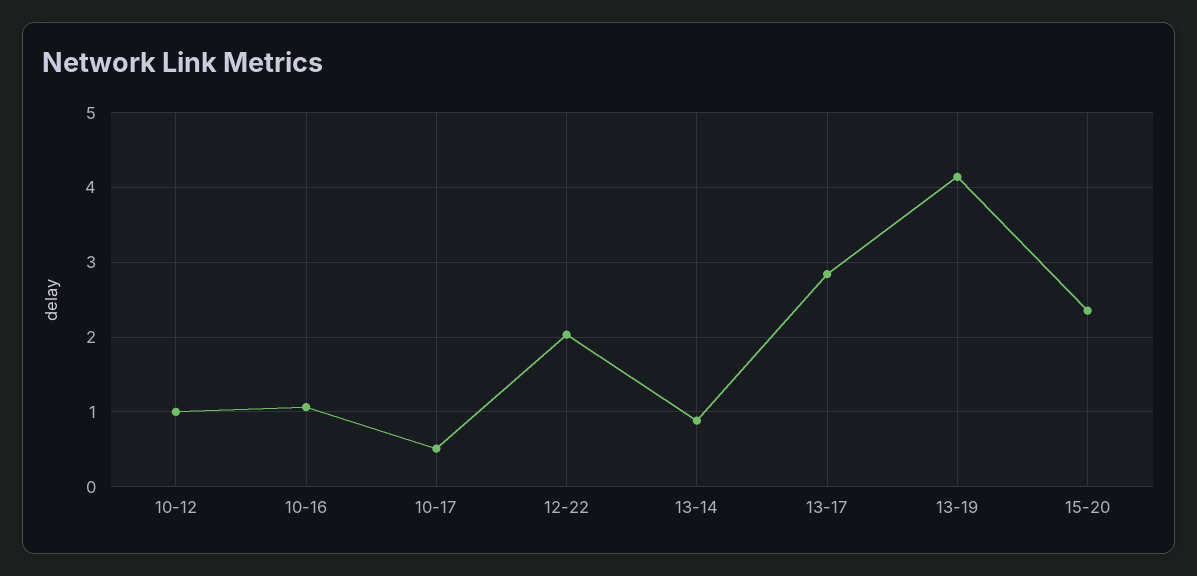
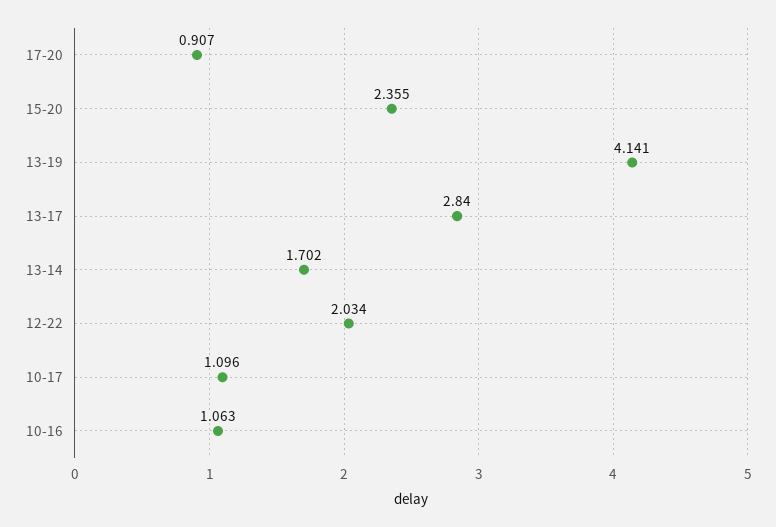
10-12: 1 -> none
10-17: 0.5 -> 1.096
13-14: 0.9 -> 1.702
17-20: none -> 0.907

